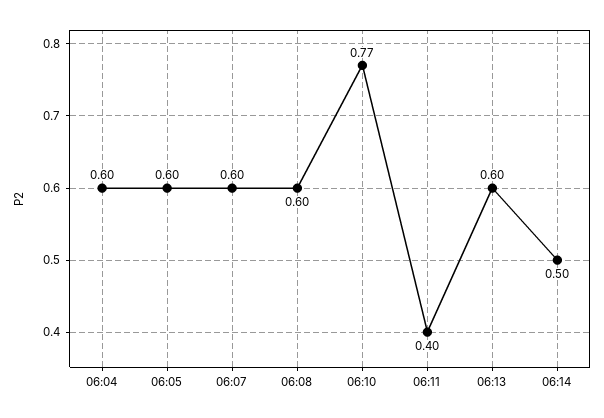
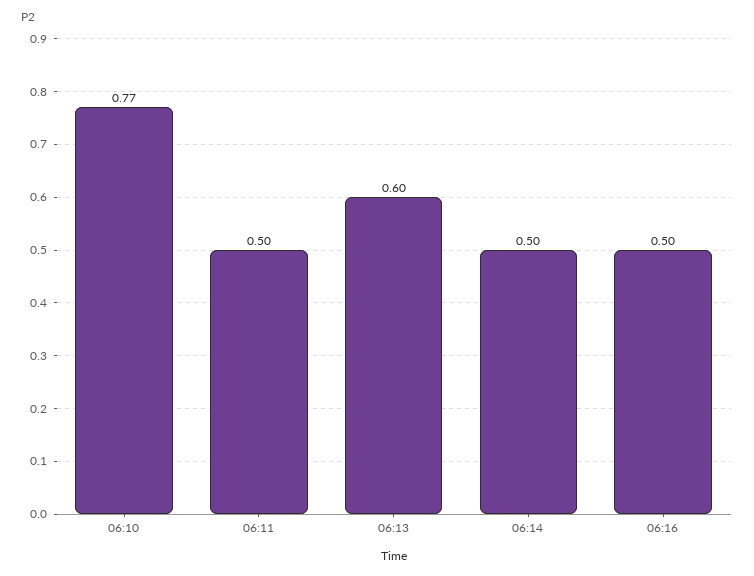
06:04: 0.6 -> none
06:05: 0.6 -> none
06:07: 0.6 -> none
06:08: 0.6 -> none
06:11: 0.4 -> 0.5
06:16: none -> 0.5

